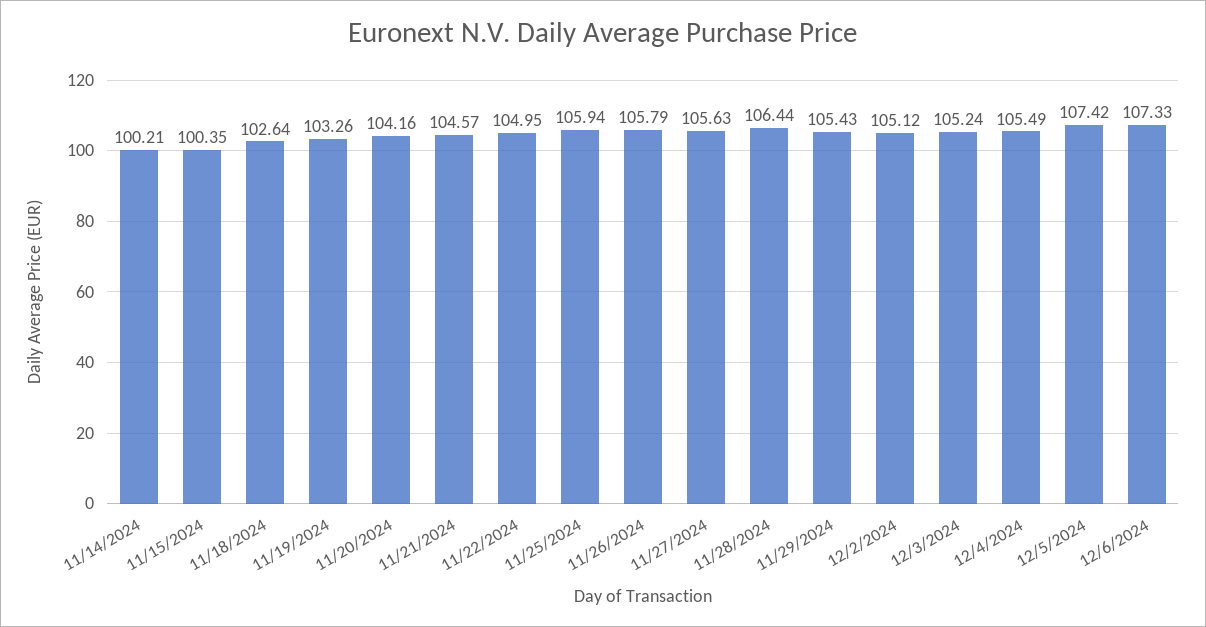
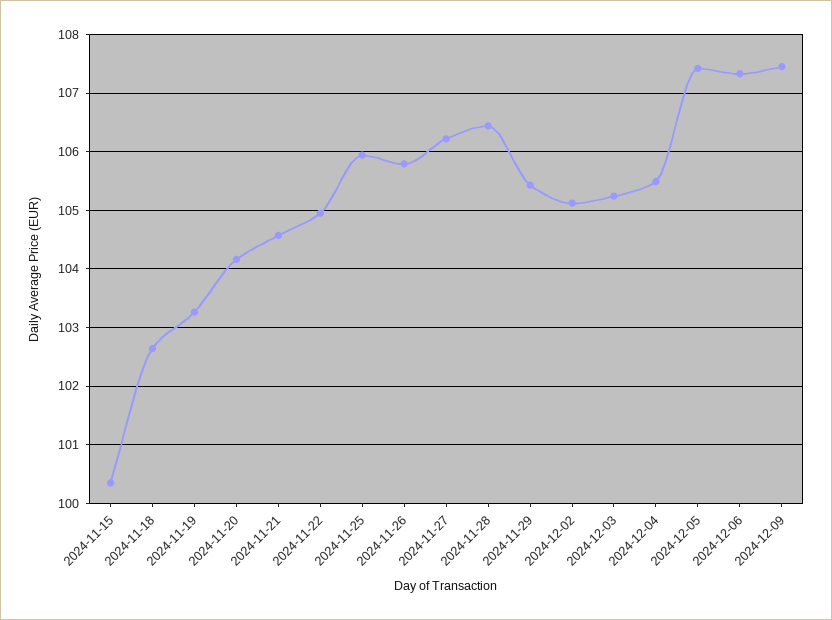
11/14/2024: 100.21 -> none
11/27/2024: 105.63 -> 106.2
2024-12-09: none -> 107.4

